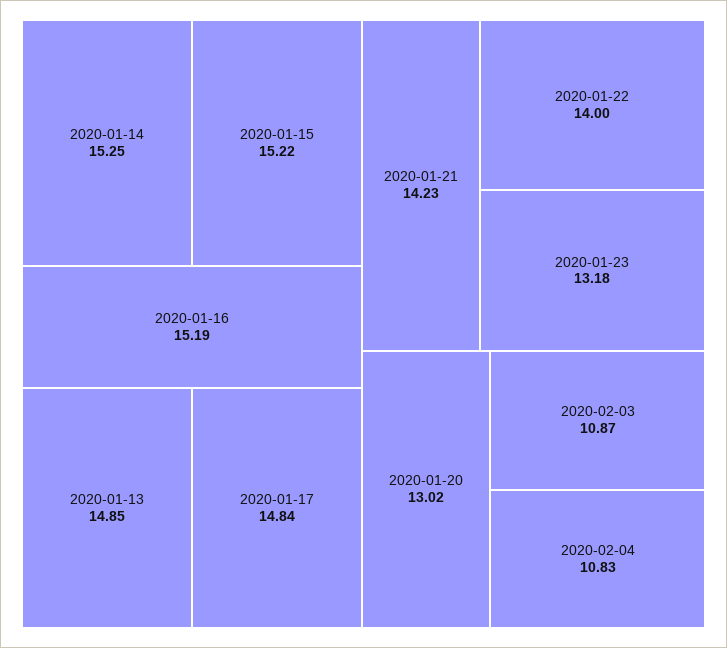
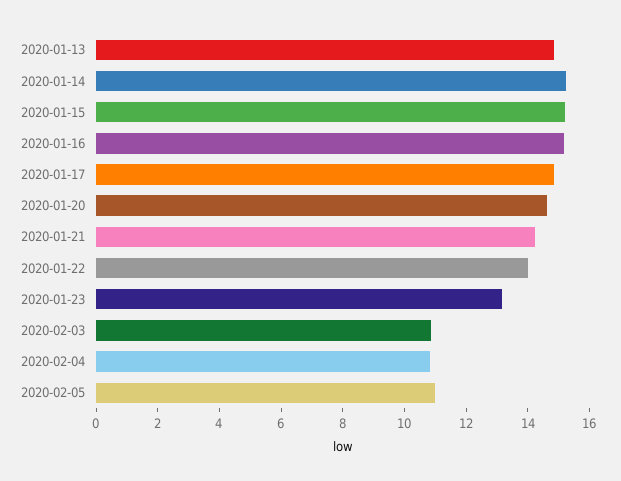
2020-01-20: 13.02 -> 14.5
2020-02-05: none -> 11

